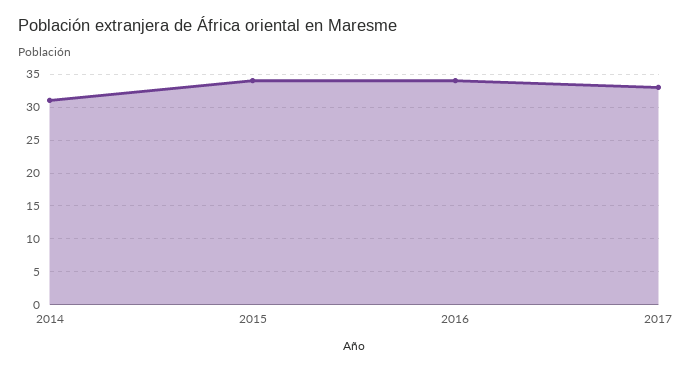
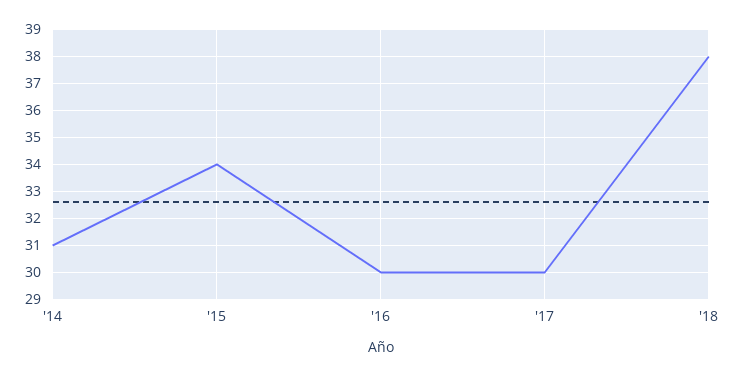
2016: 34 -> 30
2017: 33 -> 30
'18: none -> 38

